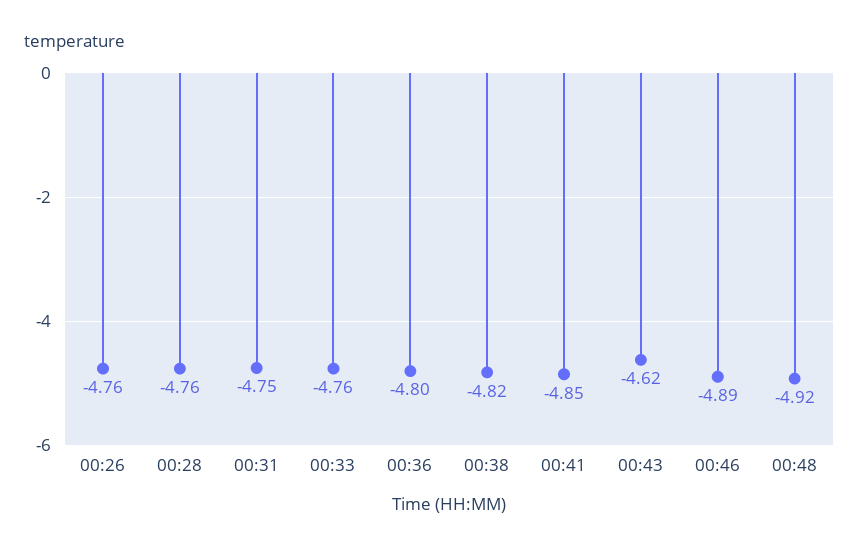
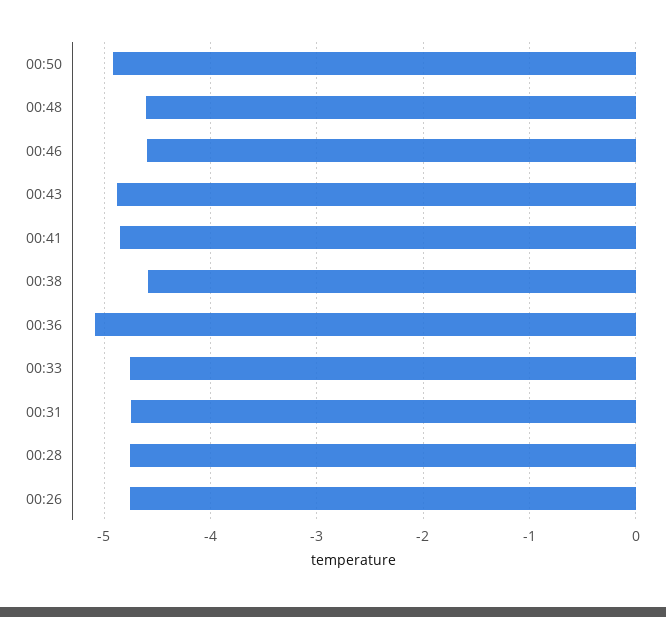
00:36: -4.8 -> -5.1
00:38: -4.82 -> -4.6
00:43: -4.62 -> -4.9
00:46: -4.89 -> -4.6
00:48: -4.92 -> -4.6
00:50: none -> -4.9

